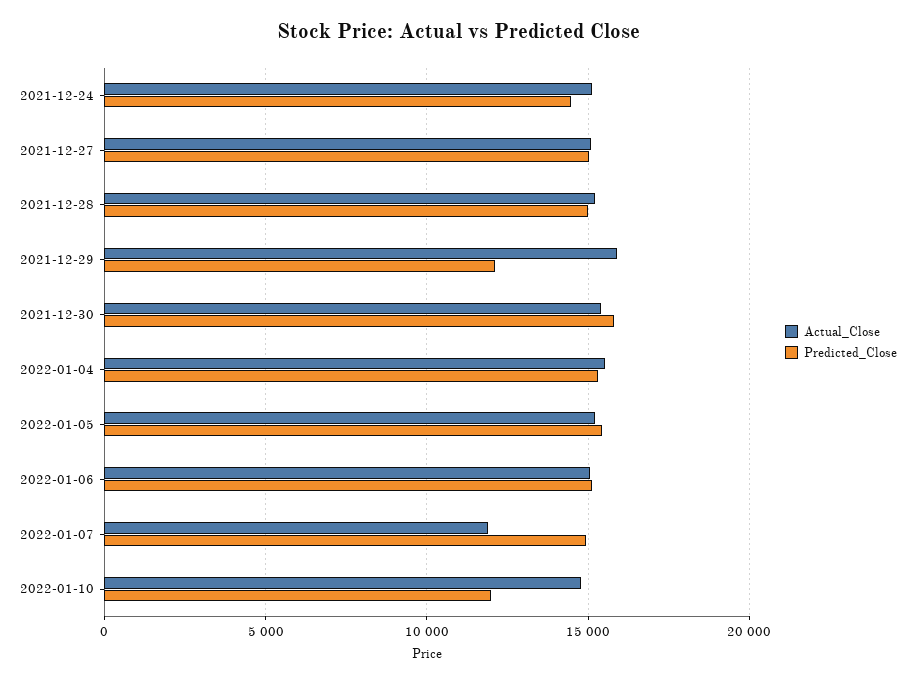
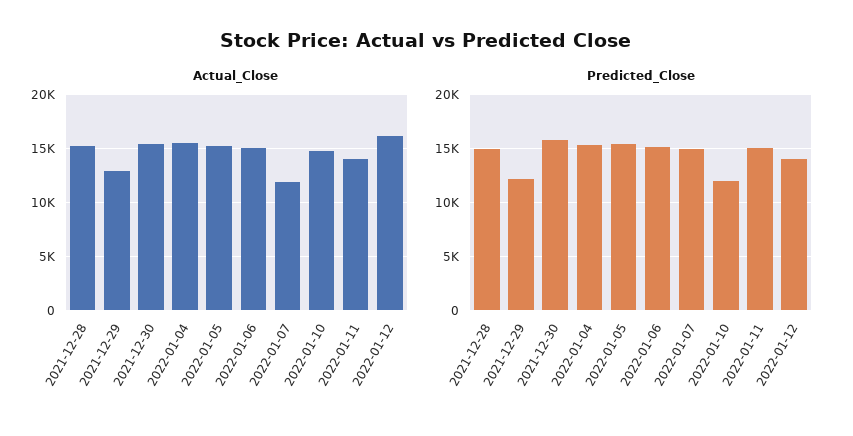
Actual_Close, 2021-12-24: 15000 -> none
Predicted_Close, 2021-12-24: 14500 -> none
Actual_Close, 2021-12-27: 15000 -> none
Predicted_Close, 2021-12-27: 15000 -> none
Actual_Close, 2021-12-29: 16000 -> 13000
Actual_Close, 2022-01-11: none -> 14000
Actual_Close, 2022-01-12: none -> 16000
Predicted_Close, 2022-01-11: none -> 15000
Predicted_Close, 2022-01-12: none -> 14000

